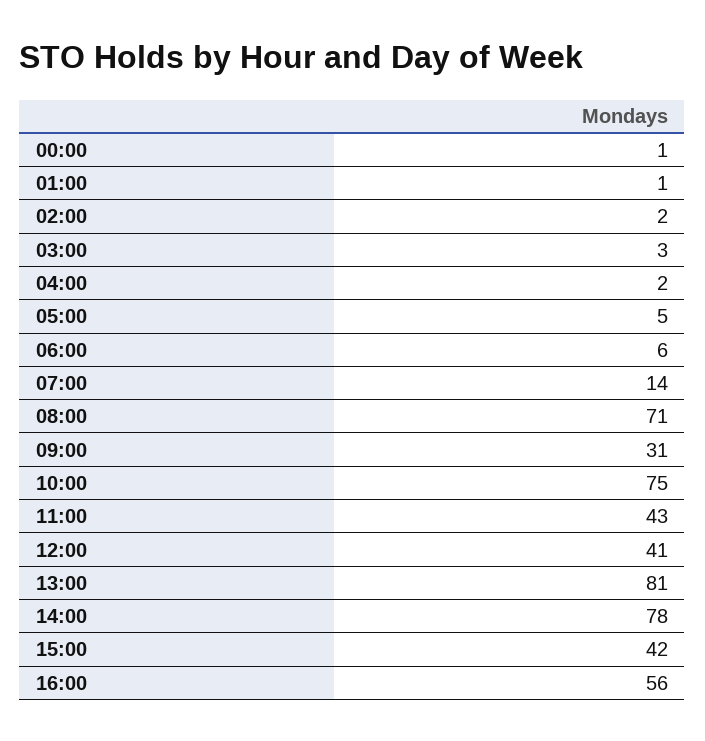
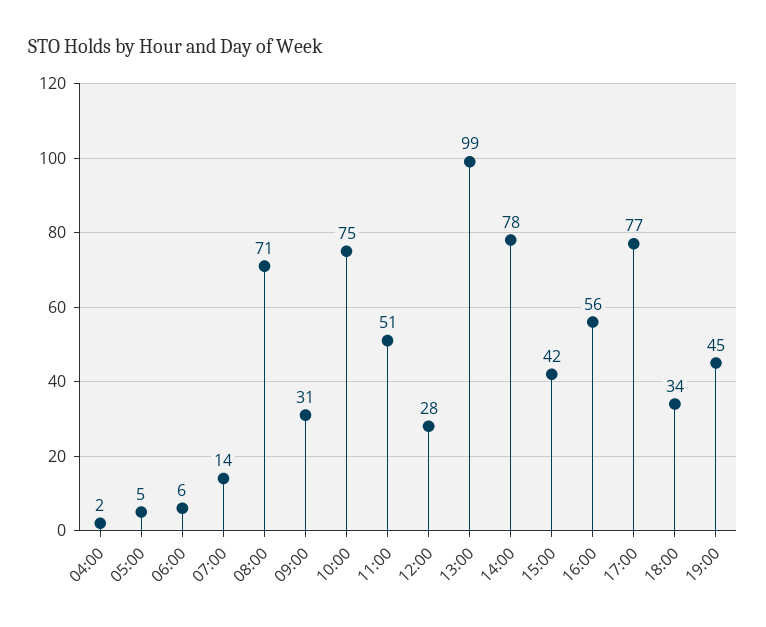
00:00: 1 -> none
01:00: 1 -> none
02:00: 2 -> none
03:00: 3 -> none
11:00: 43 -> 51
12:00: 41 -> 28
13:00: 81 -> 99
17:00: none -> 77
18:00: none -> 34
19:00: none -> 45

